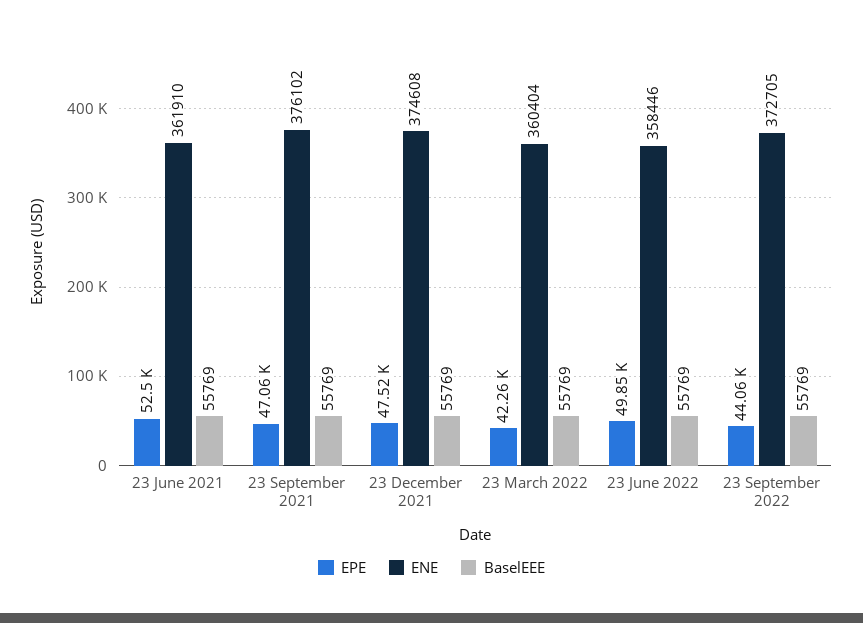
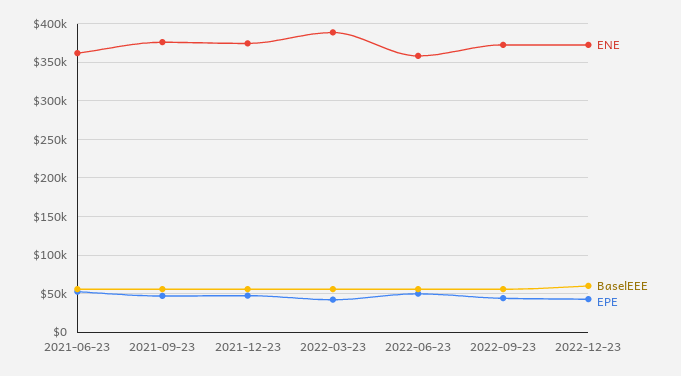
ENE, 23 March 2022: 360404 -> 390000
ENE, 2022-12-23: none -> 370000
BaselEEE, 2022-12-23: none -> 60000
EPE, 2022-12-23: none -> 40000

